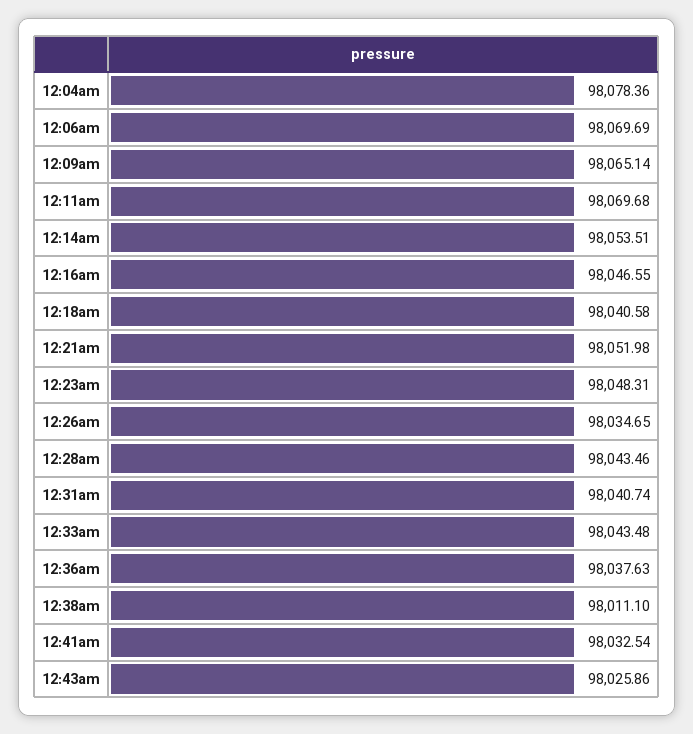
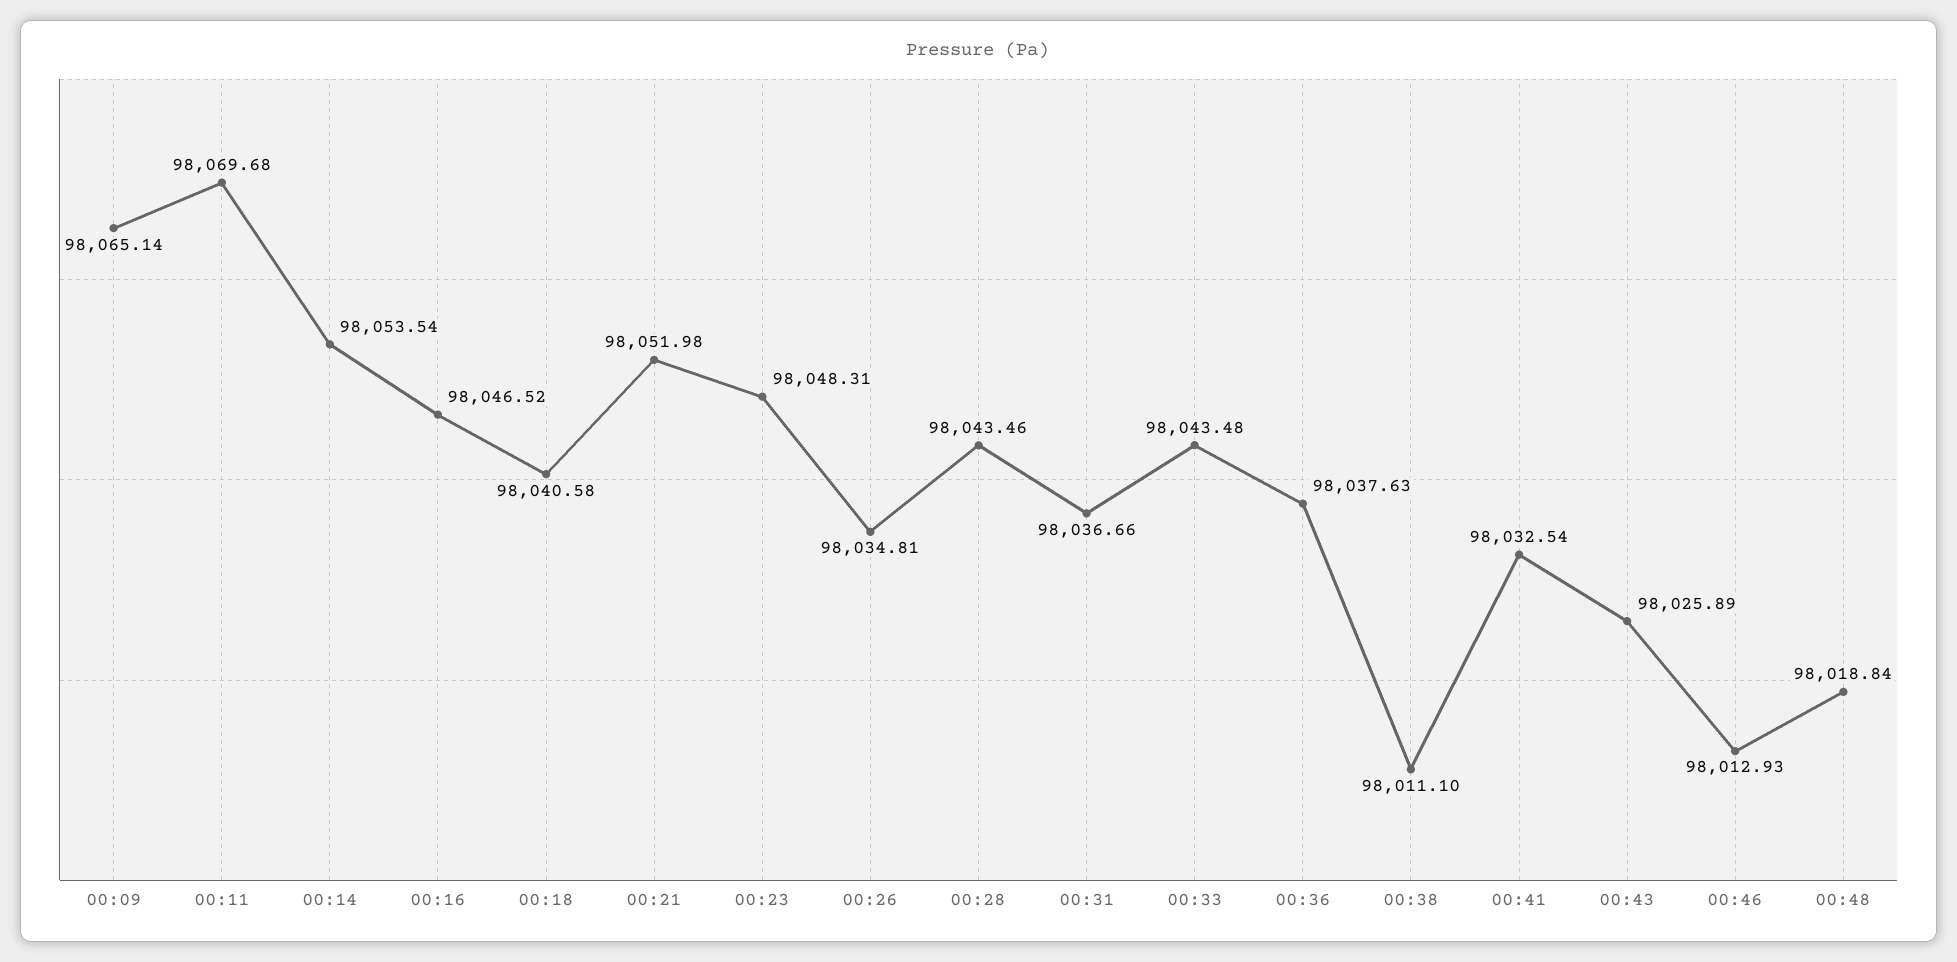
12:04am: 98078.36 -> none
12:06am: 98069.69 -> none
12:14am: 98053.51 -> 98053.54
12:16am: 98046.55 -> 98046.52
12:26am: 98034.65 -> 98034.81
12:31am: 98040.74 -> 98036.66
12:43am: 98025.86 -> 98025.89
00:46: none -> 98012.93
00:48: none -> 98018.84

